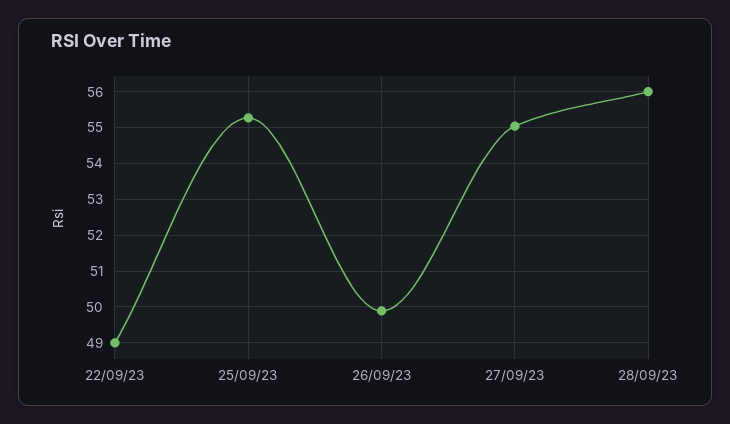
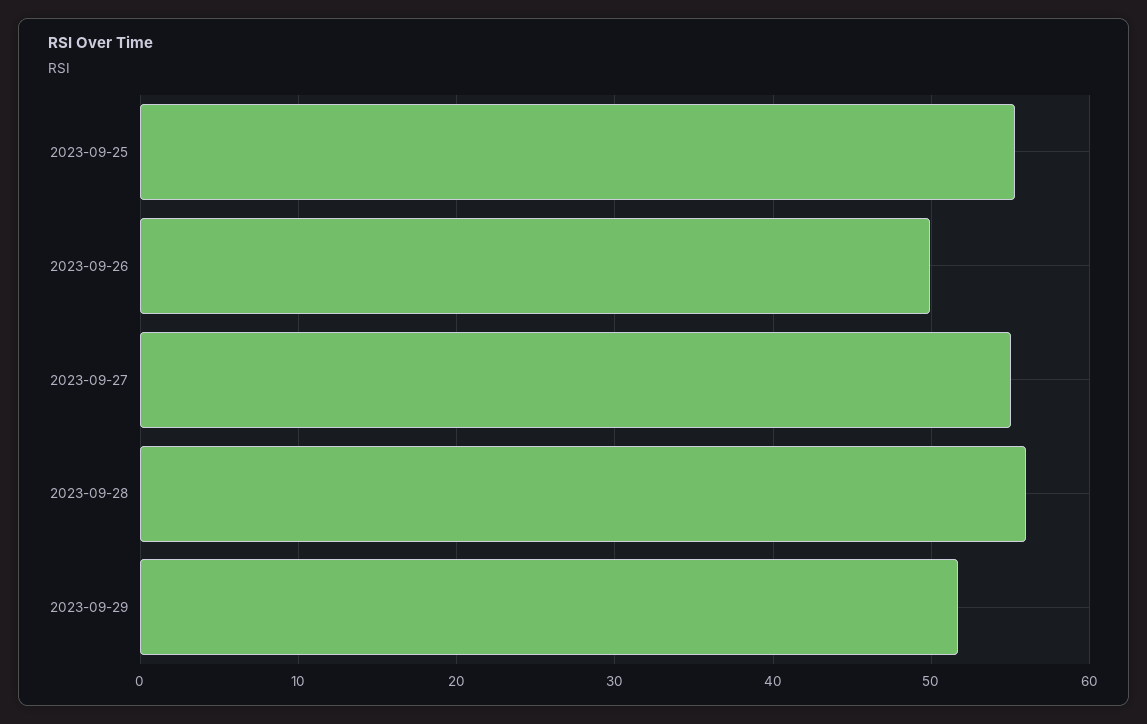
22/09/23: 49 -> none
2023-09-29: none -> 52

